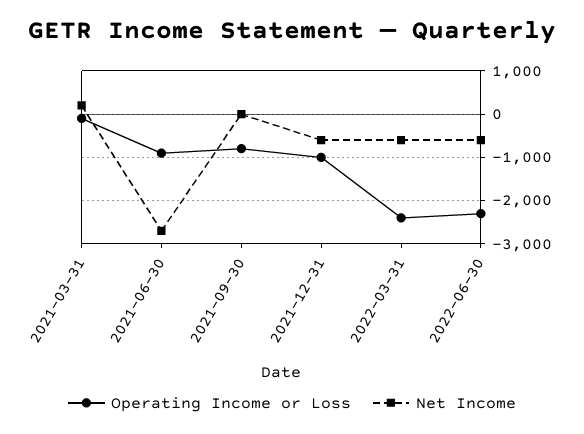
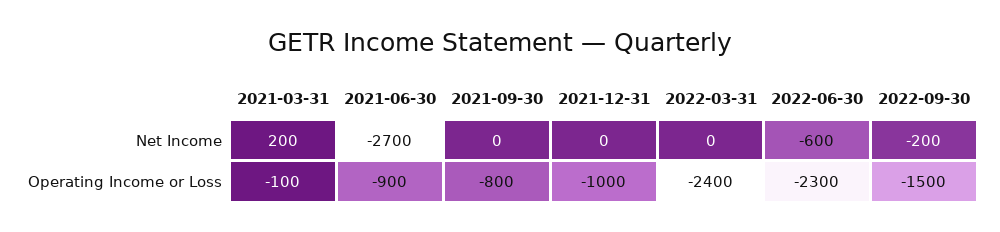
Net Income, 2021-12-31: -600 -> 0
Net Income, 2022-03-31: -600 -> 0
Net Income, 2022-09-30: none -> -200
Operating Income or Loss, 2022-09-30: none -> -1500

